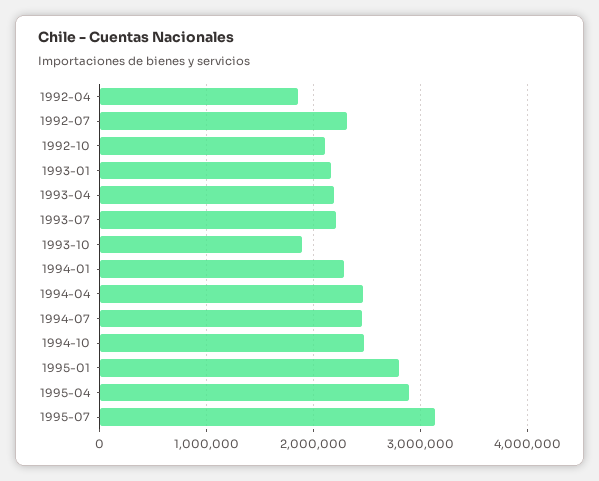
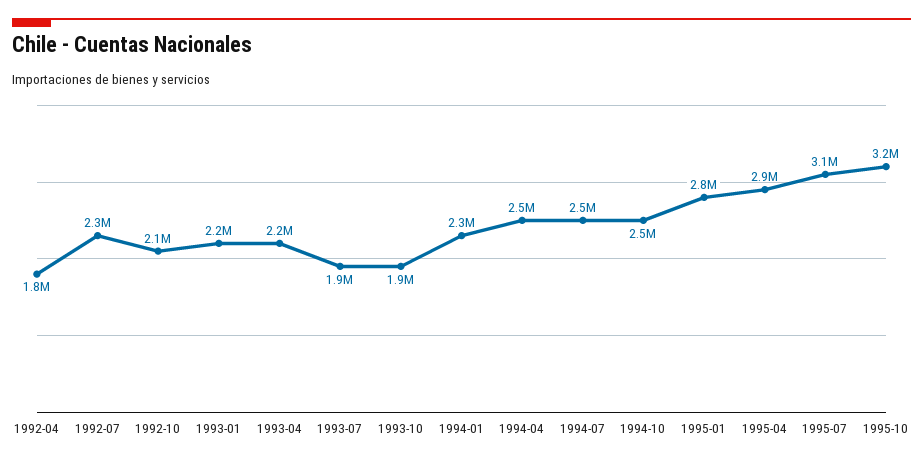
1993-07: 2200000 -> 1900000
1995-10: none -> 3200000

